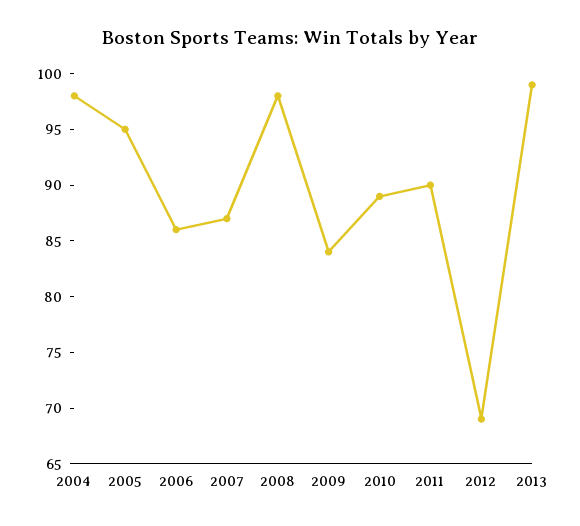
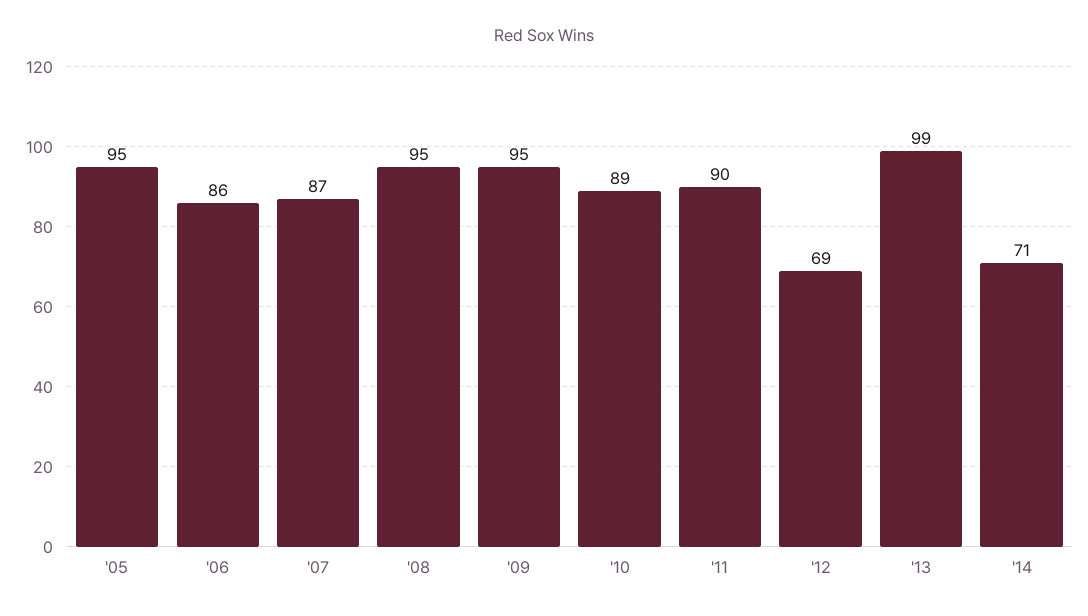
2004: 98 -> none
2008: 98 -> 95
2009: 84 -> 95
'14: none -> 71

